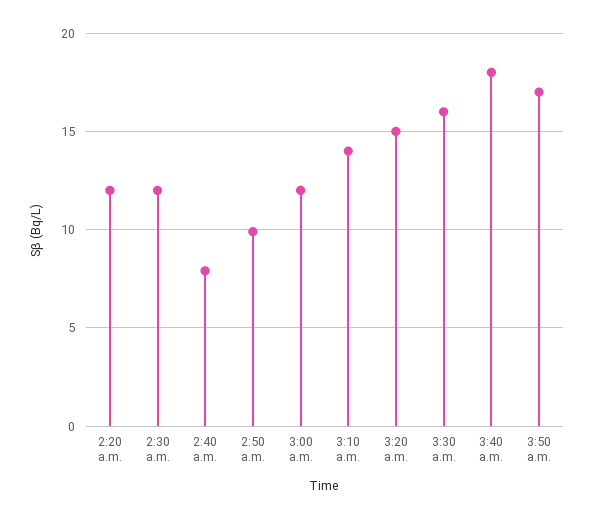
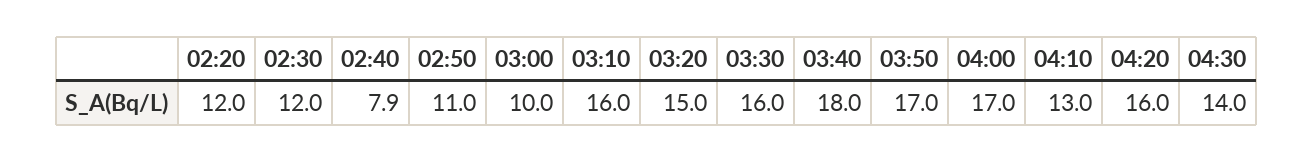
2:50 a.m.: 10 -> 11
3:00 a.m.: 12 -> 10
3:10 a.m.: 14 -> 16
04:00: none -> 17
04:10: none -> 13
04:20: none -> 16
04:30: none -> 14

